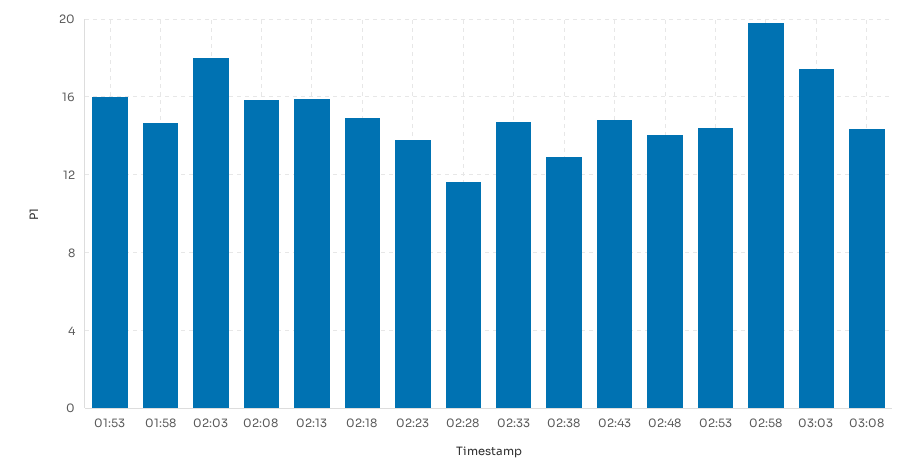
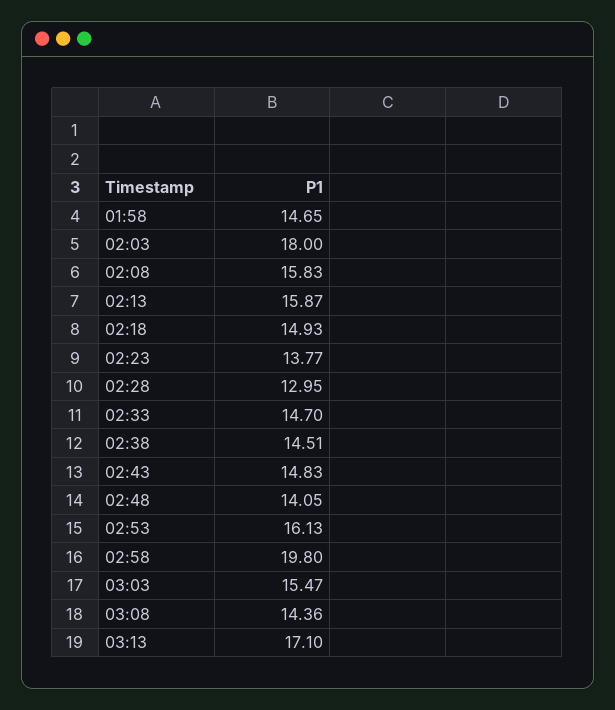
01:53: 16 -> none
02:28: 11.5 -> 12.95
02:38: 13 -> 14.51
02:53: 14.5 -> 16.13
03:03: 17.5 -> 15.47
03:13: none -> 17.1

